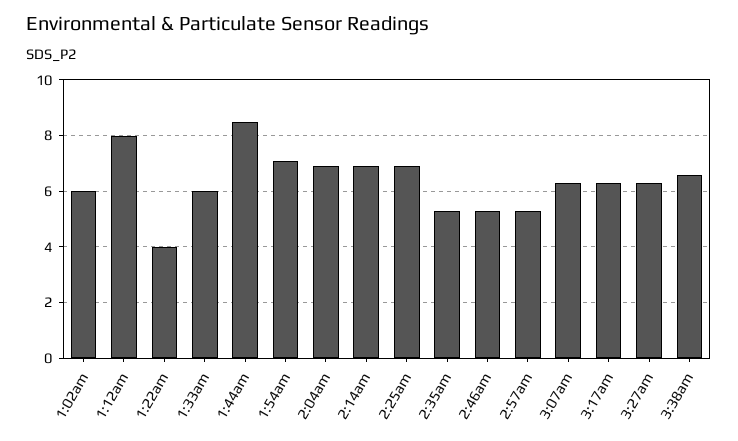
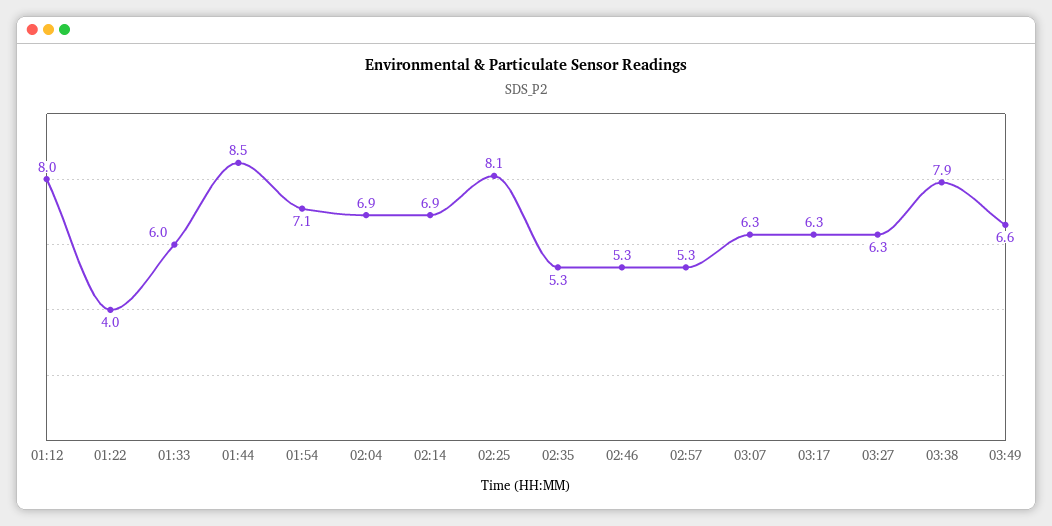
1:02am: 6 -> none
2:25am: 7 -> 8.1
3:38am: 6.5 -> 7.9
03:49: none -> 6.6

